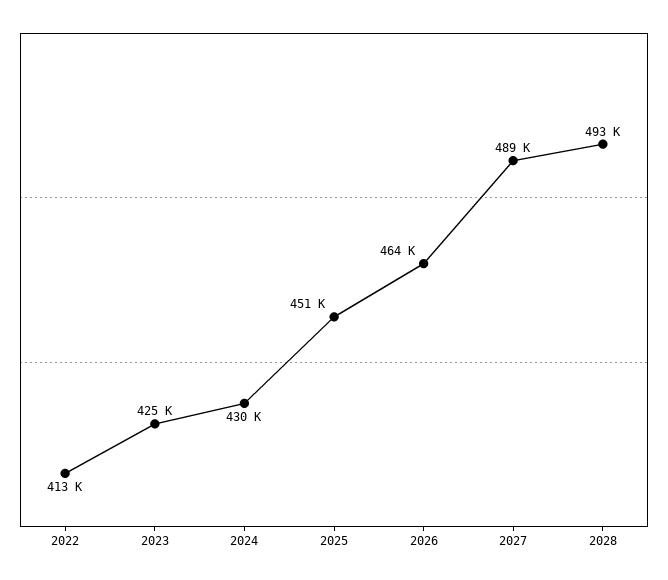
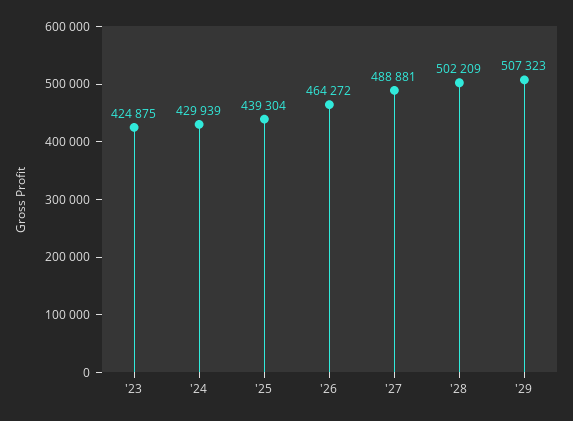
2022: 413000 -> none
2025: 451000 -> 439304
2028: 493000 -> 502209
'29: none -> 507323

